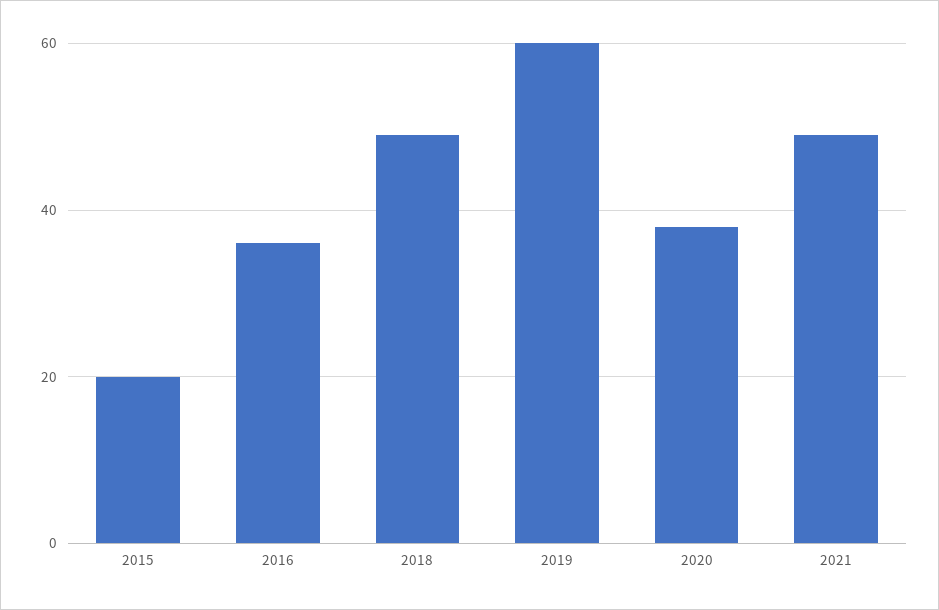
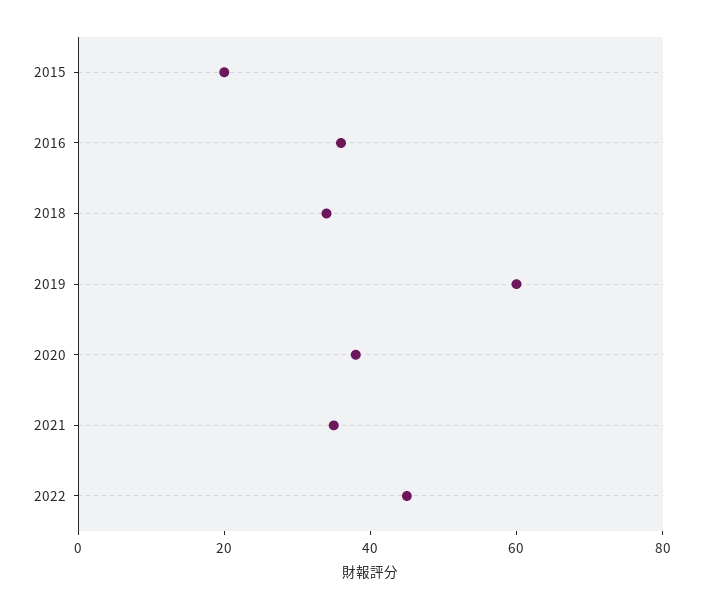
2018: 50 -> 35
2021: 50 -> 35
2022: none -> 45

